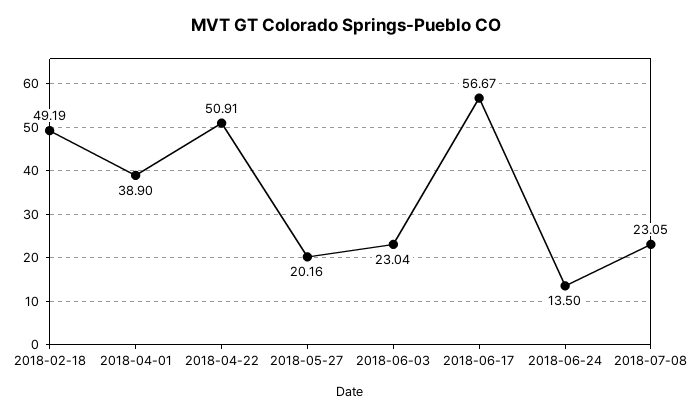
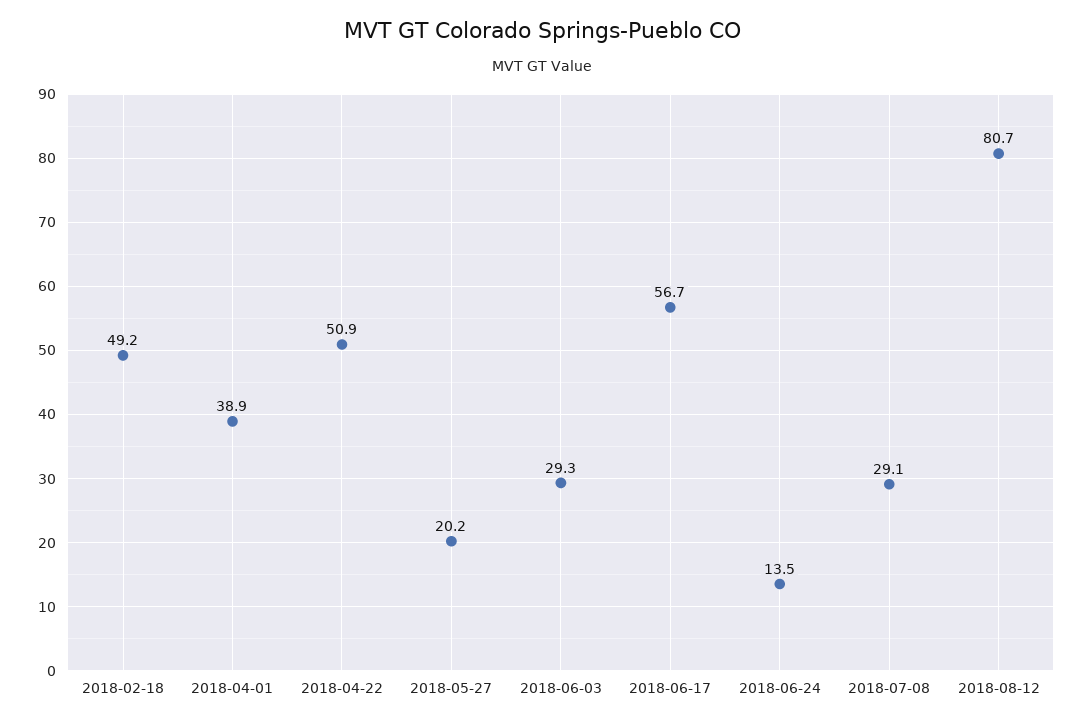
2018-06-03: 23.04 -> 29.3
2018-07-08: 23.05 -> 29.1
2018-08-12: none -> 80.7

